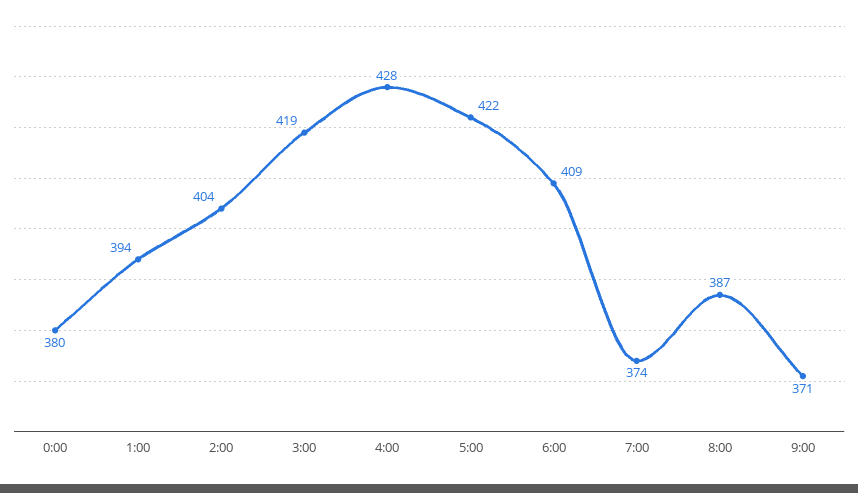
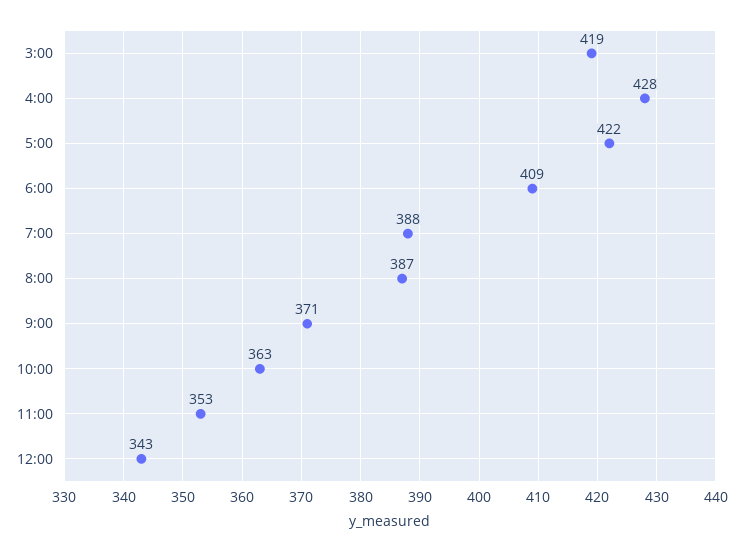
0:00: 380 -> none
1:00: 394 -> none
2:00: 404 -> none
7:00: 374 -> 388
10:00: none -> 363
11:00: none -> 353
12:00: none -> 343

